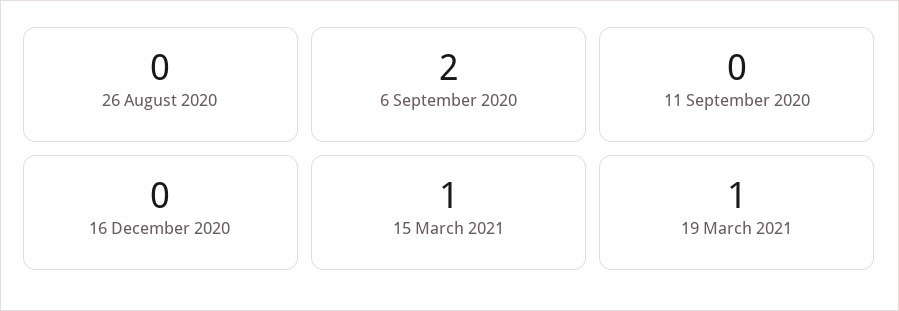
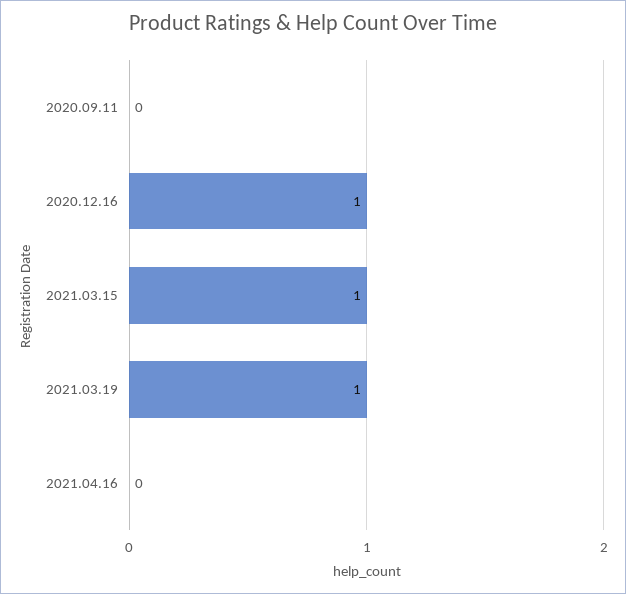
26 August 2020: 0 -> none
6 September 2020: 2 -> none
16 December 2020: 0 -> 1
2021.04.16: none -> 0

